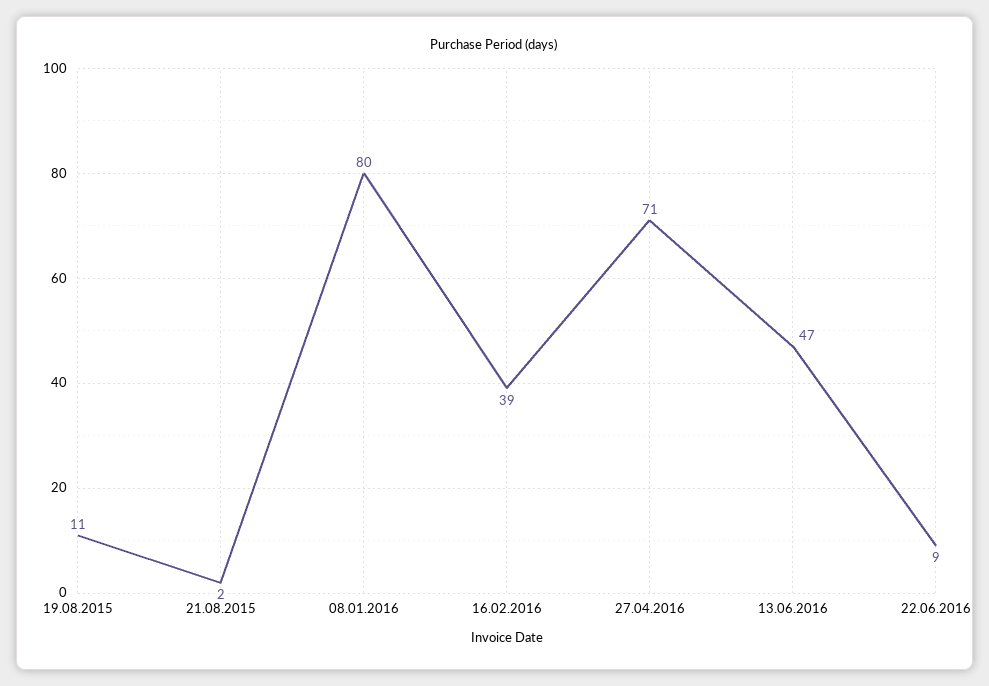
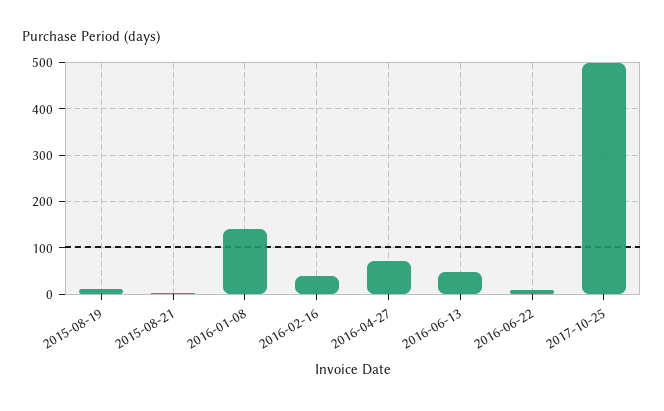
08.01.2016: 80 -> 140
2017-10-25: none -> 500

